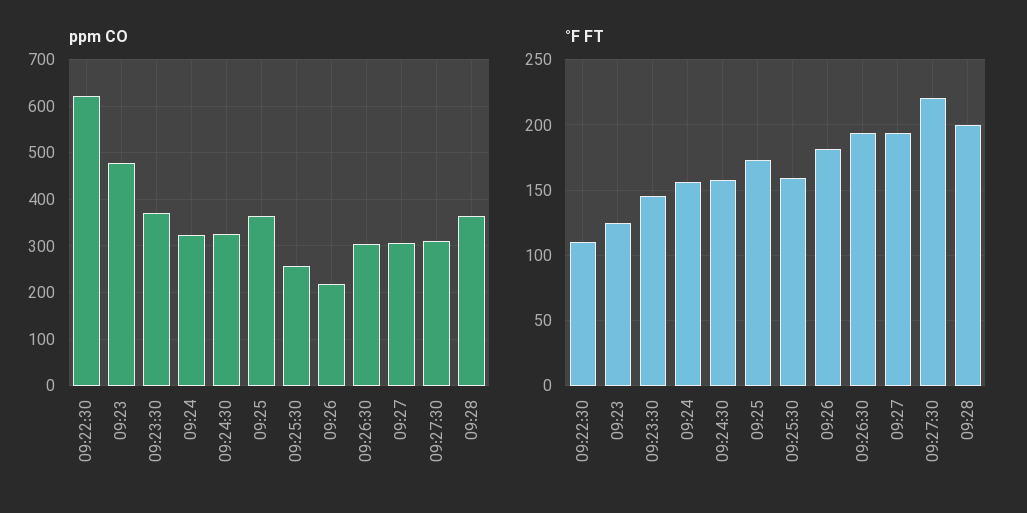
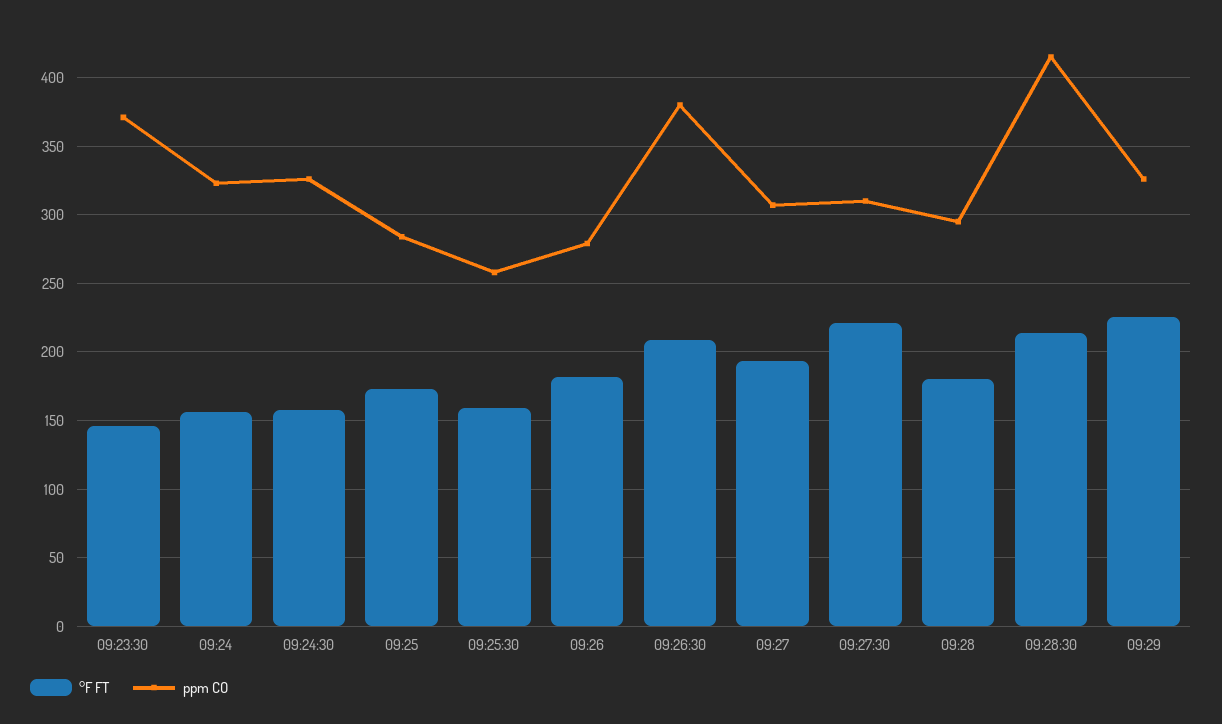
ppm CO, 09:22:30: 620 -> none
ppm CO, 09:23: 480 -> none
ppm CO, 09:25: 360 -> 285
ppm CO, 09:26: 220 -> 280
ppm CO, 09:26:30: 300 -> 380
ppm CO, 09:28: 360 -> 295
°F FT, 09:22:30: 110 -> none
°F FT, 09:23: 125 -> none
°F FT, 09:26:30: 195 -> 210
°F FT, 09:28: 200 -> 180
°F FT, 09:28:30: none -> 215
ppm CO, 09:28:30: none -> 415
°F FT, 09:29: none -> 225
ppm CO, 09:29: none -> 325

